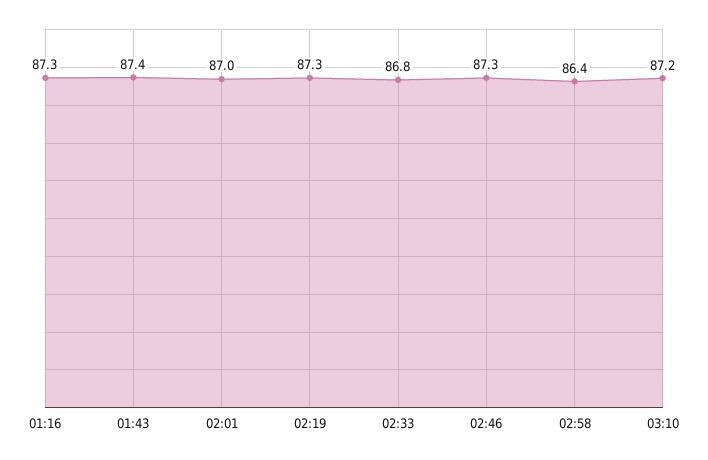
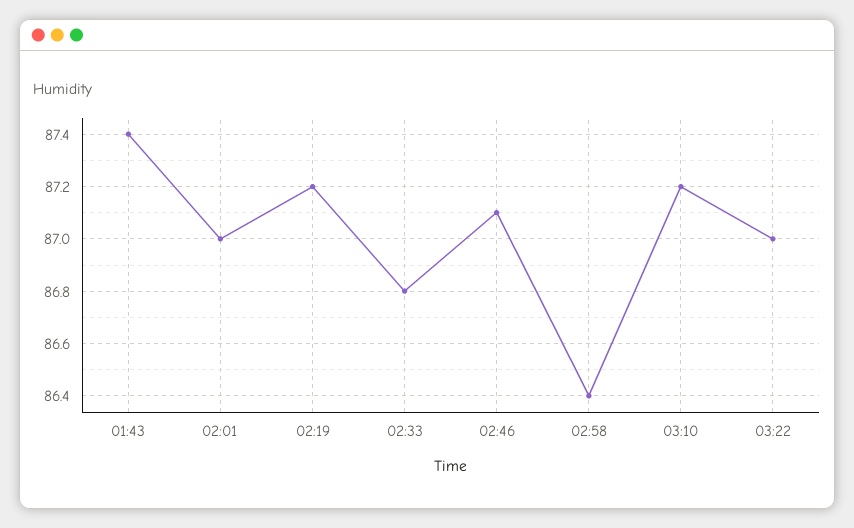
01:16: 87.3 -> none
02:19: 87.3 -> 87.2
02:46: 87.3 -> 87.1
03:22: none -> 87

